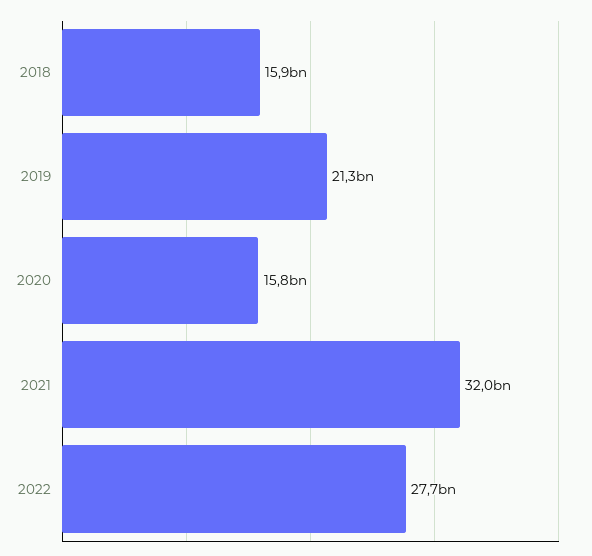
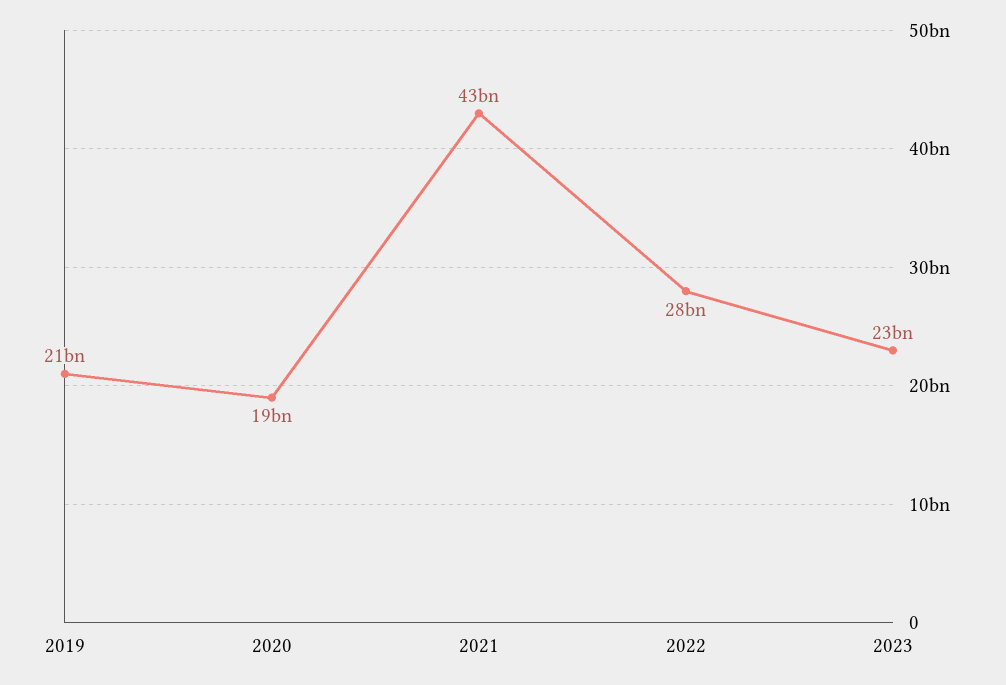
2018: 15900000000 -> none
2020: 15800000000 -> 19000000000
2021: 32000000000 -> 43000000000
2023: none -> 23000000000

